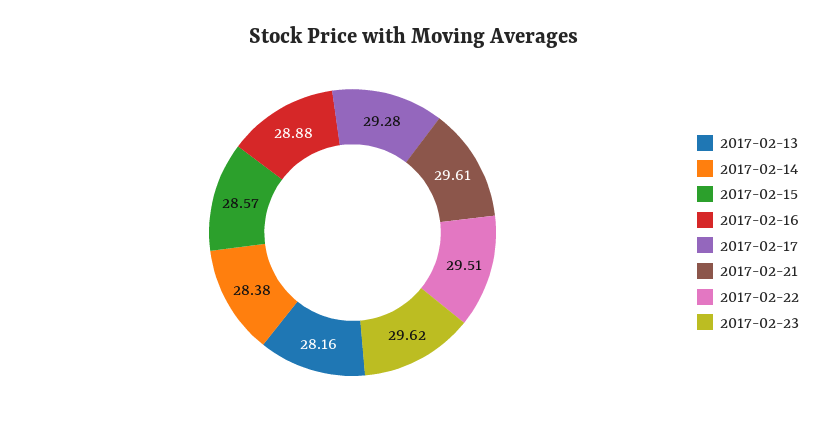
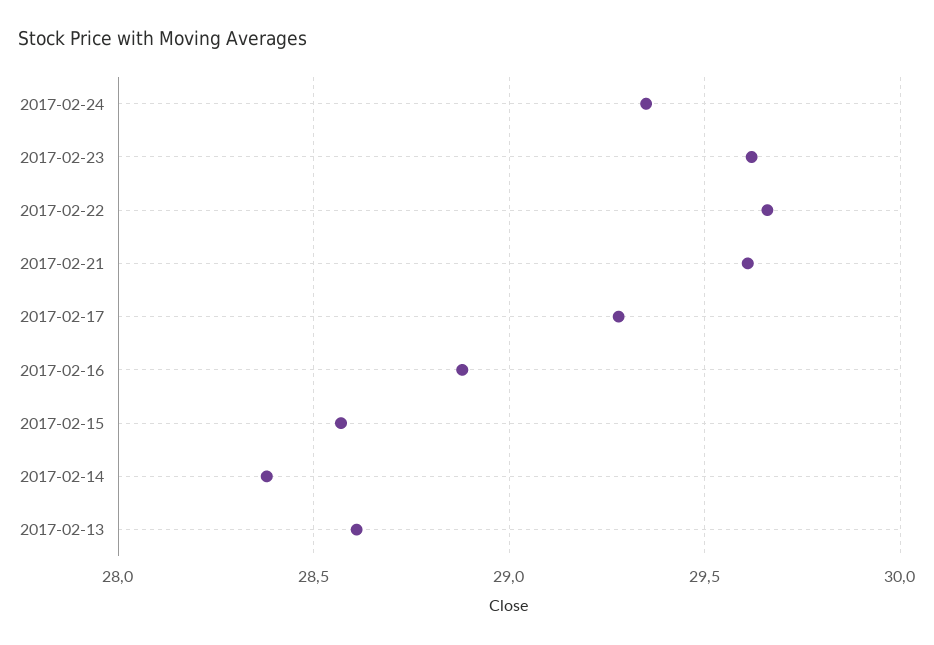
2017-02-13: 28.16 -> 28.6
2017-02-22: 29.51 -> 29.65
2017-02-24: none -> 29.35

